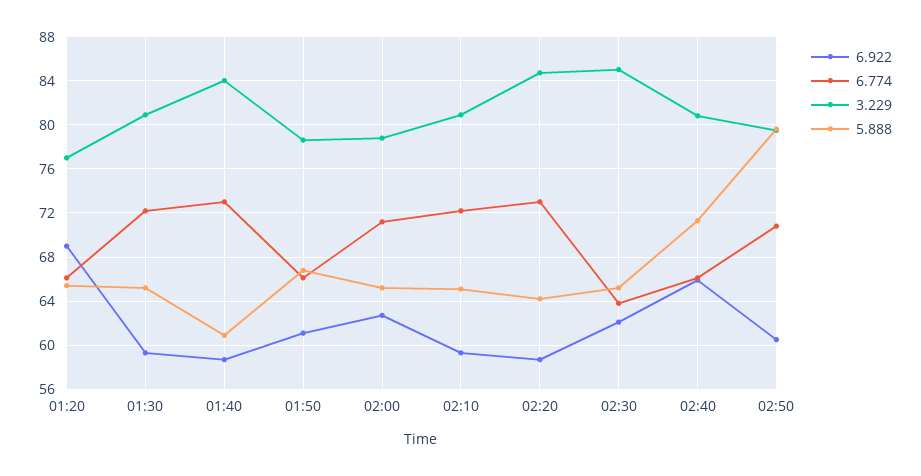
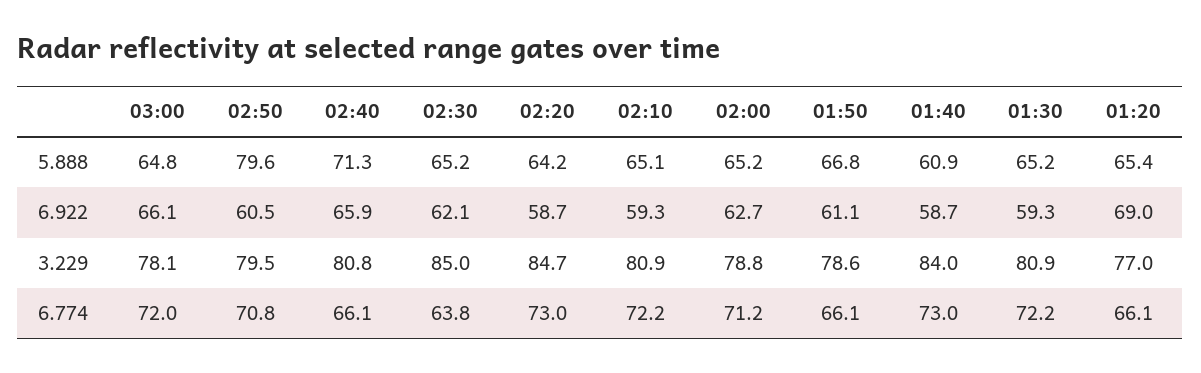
5.888, 03:00: none -> 64.8
6.922, 03:00: none -> 66.1
3.229, 03:00: none -> 78.1
6.774, 03:00: none -> 72

